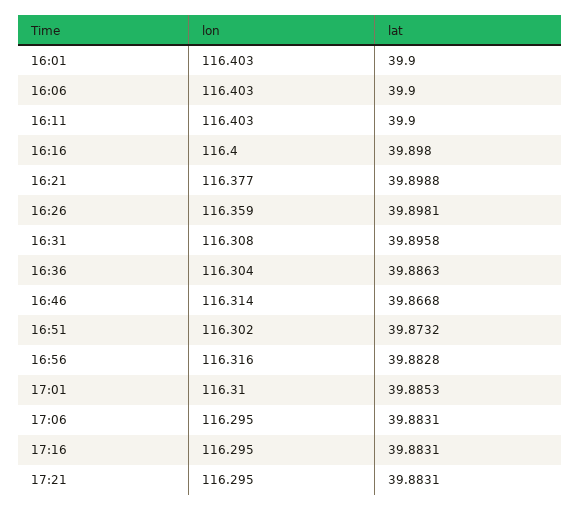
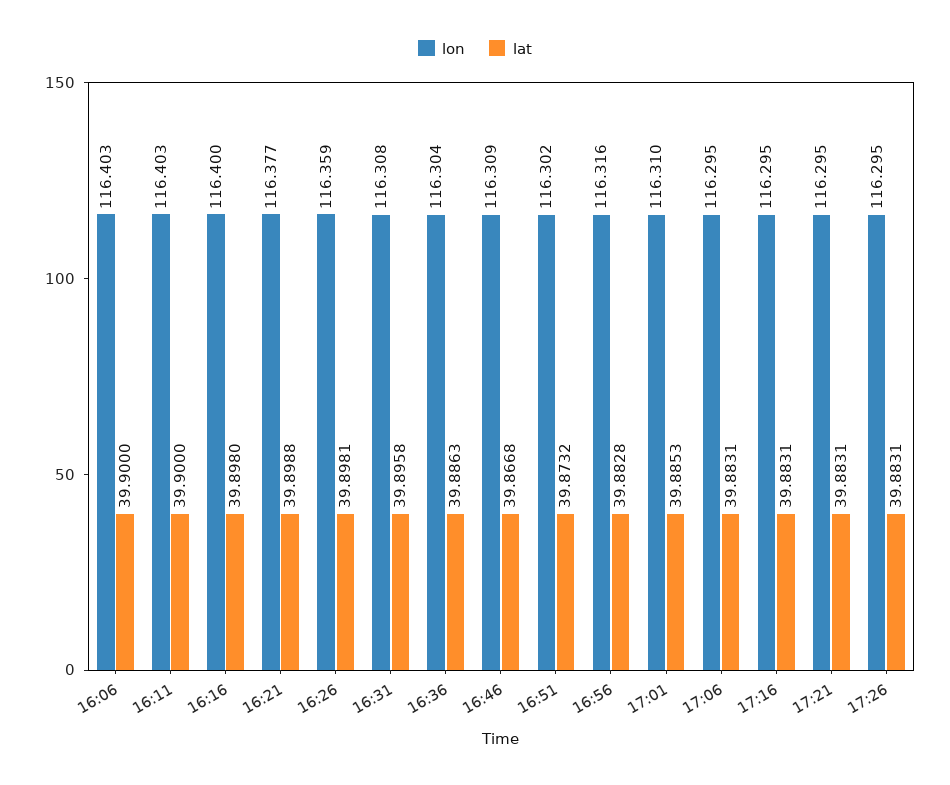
lon, 16:01: 116.403 -> none
lat, 16:01: 39.9 -> none
lon, 16:46: 116.314 -> 116.309
lon, 17:26: none -> 116.295
lat, 17:26: none -> 39.8831

